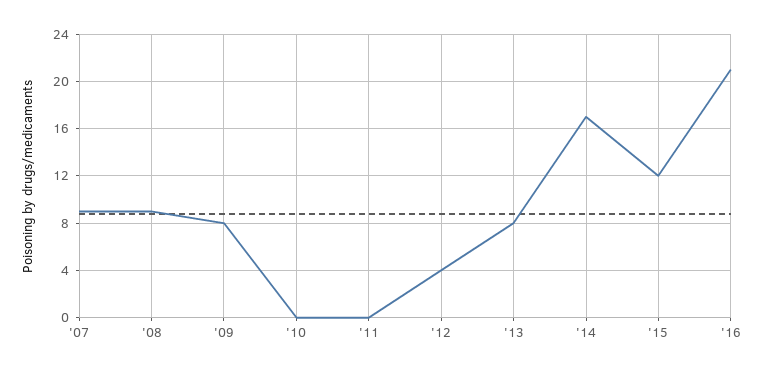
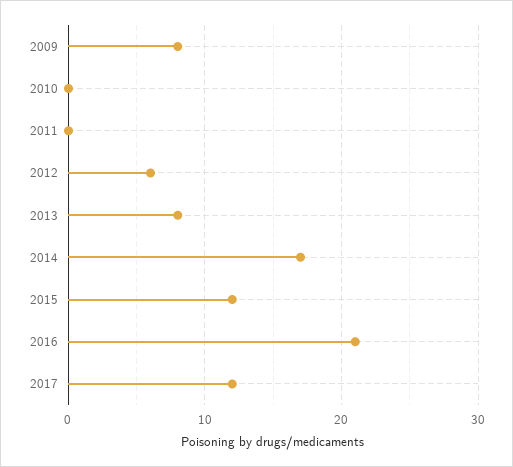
'07: 9 -> none
'08: 9 -> none
'12: 4 -> 6
2017: none -> 12

